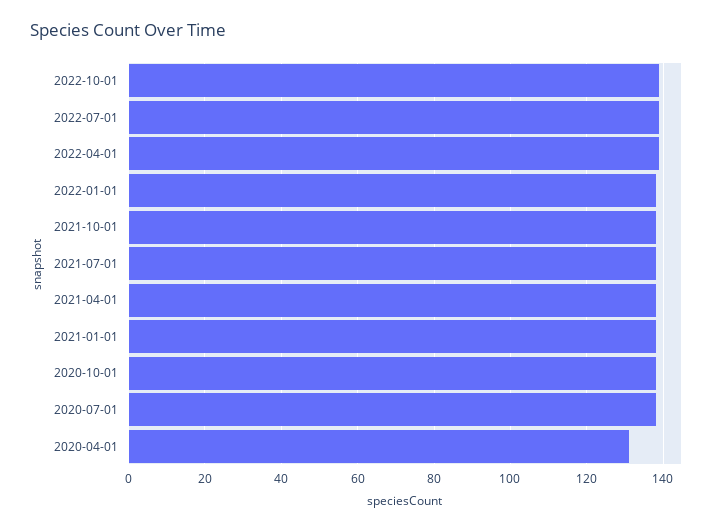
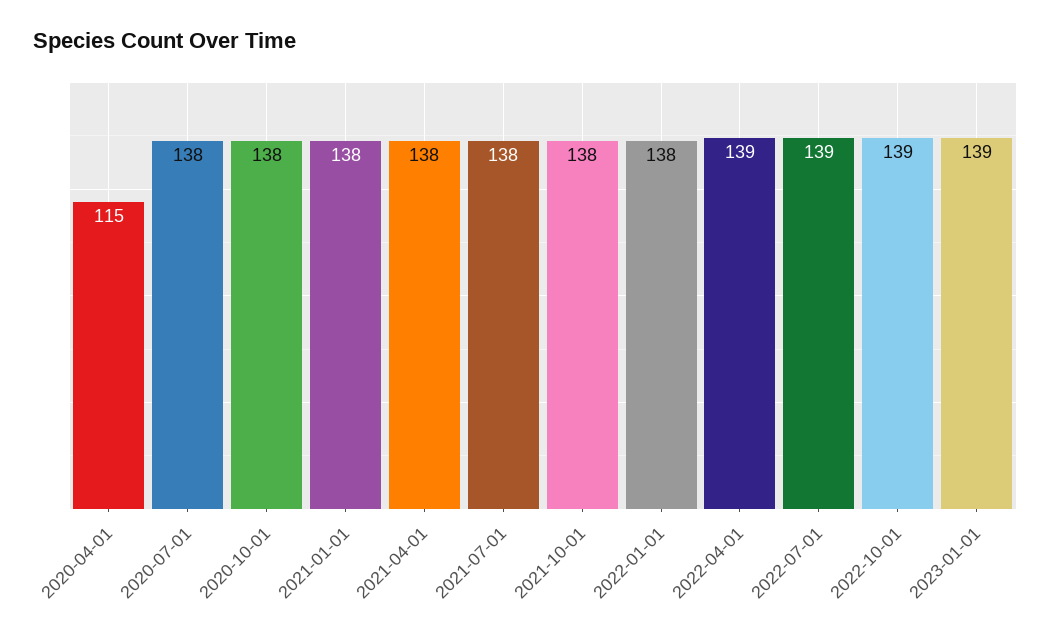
2020-04-01: 130 -> 115
2023-01-01: none -> 139

